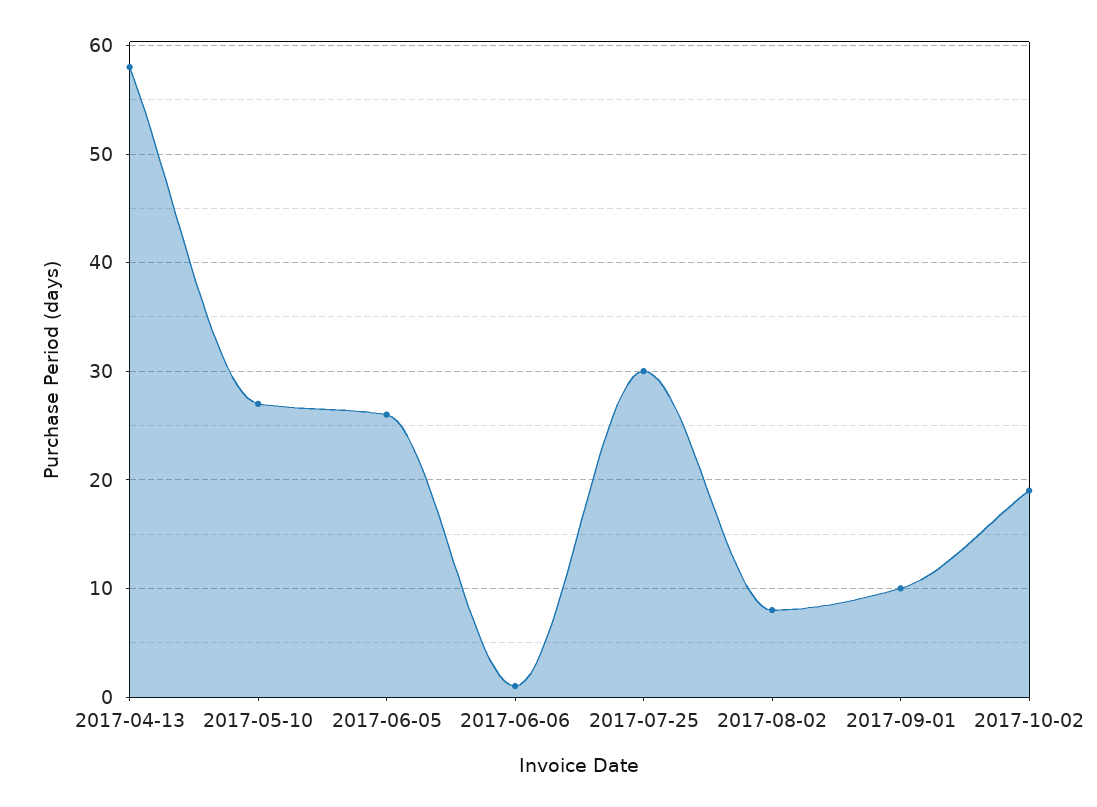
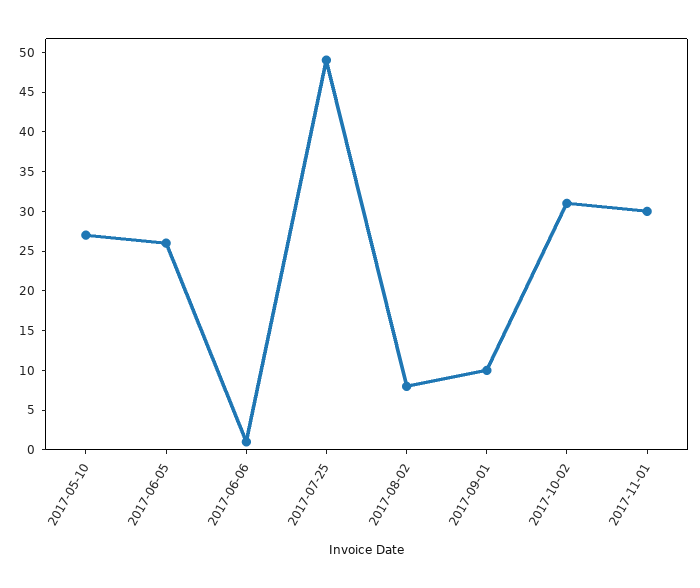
2017-04-13: 58 -> none
2017-07-25: 30 -> 50
2017-10-02: 19 -> 30
2017-11-01: none -> 30

